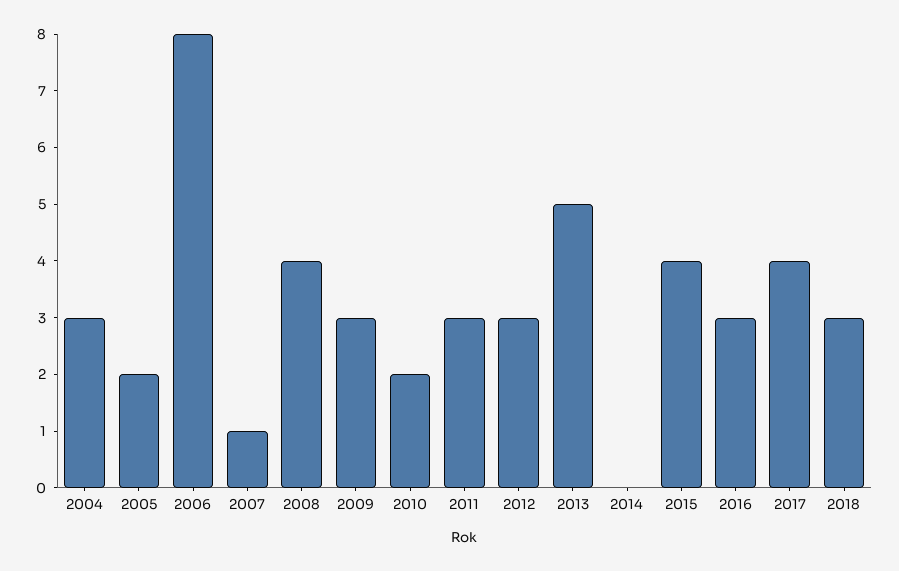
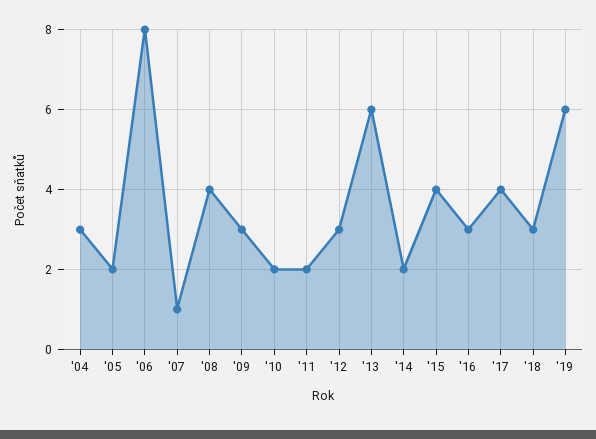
2011: 3 -> 2
2013: 5 -> 6
2014: 0 -> 2
'19: none -> 6

